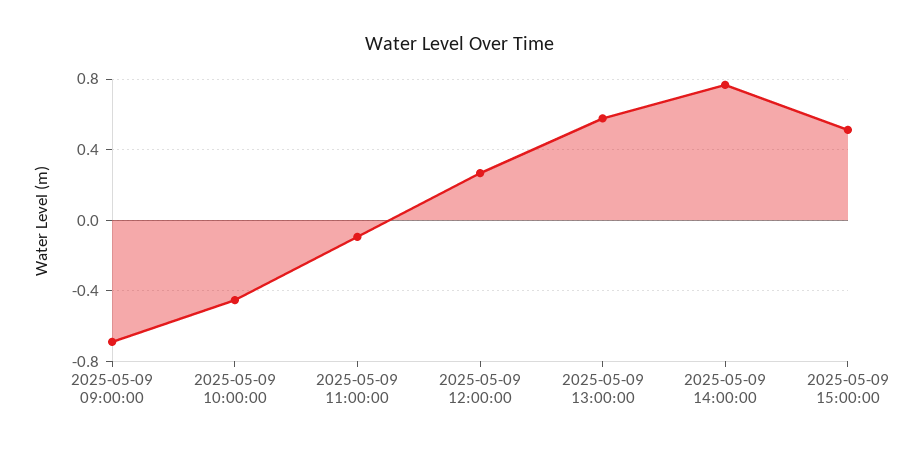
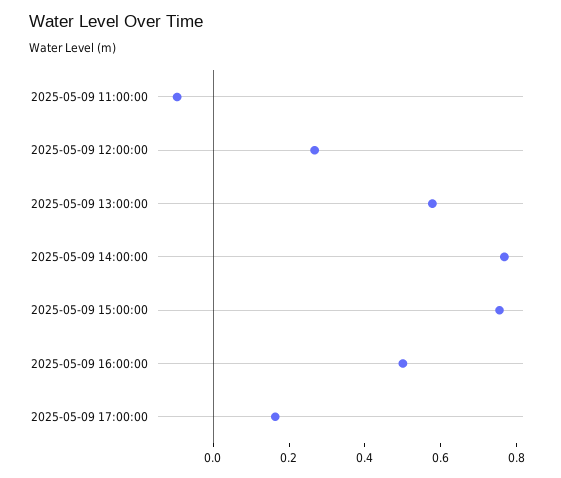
2025-05-09 09:00:00: -0.7 -> none
2025-05-09 10:00:00: -0.45 -> none
2025-05-09 15:00:00: 0.5 -> 0.75
2025-05-09 16:00:00: none -> 0.5
2025-05-09 17:00:00: none -> 0.15

